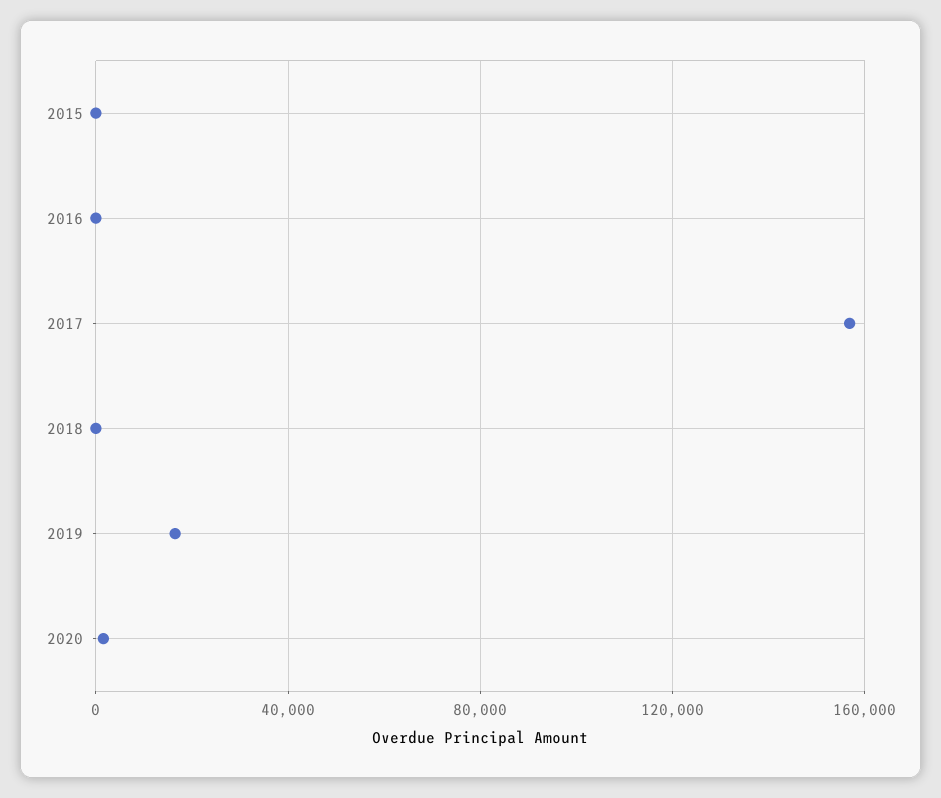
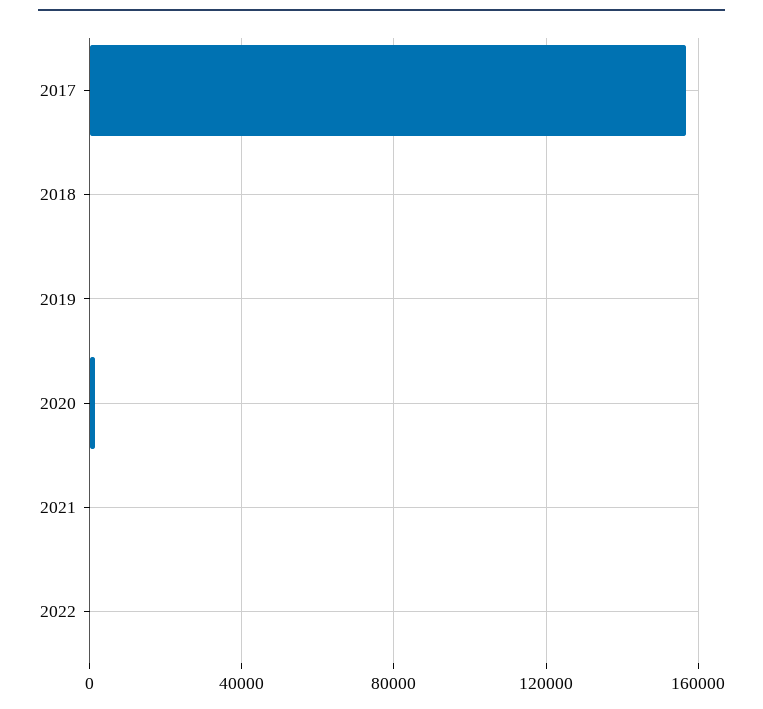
2015: 0 -> none
2016: 0 -> none
2019: 15000 -> 0
2021: none -> 0
2022: none -> 0

